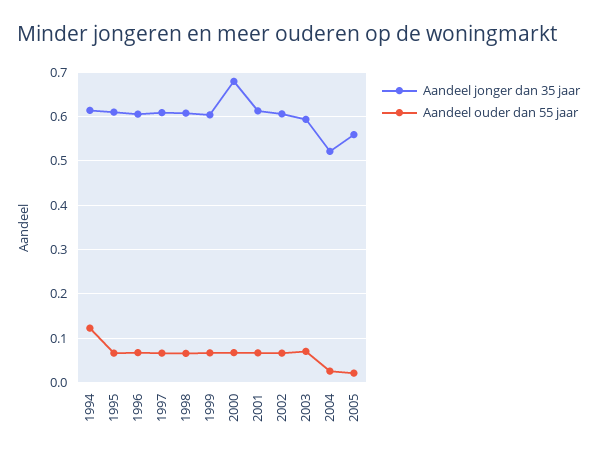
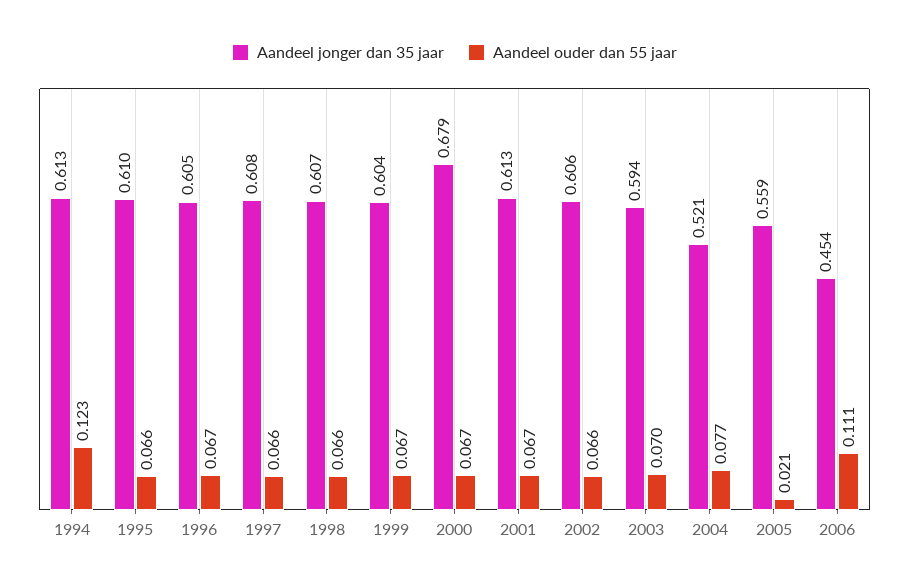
Aandeel ouder dan 55 jaar, 2004: 0.02 -> 0.077
Aandeel jonger dan 35 jaar, 2006: none -> 0.454
Aandeel ouder dan 55 jaar, 2006: none -> 0.111

